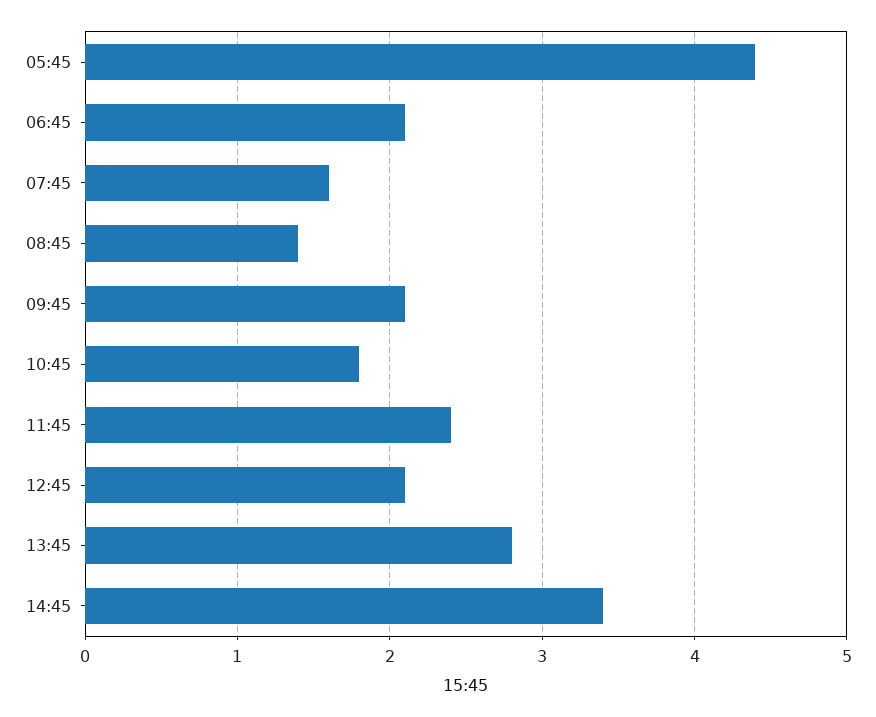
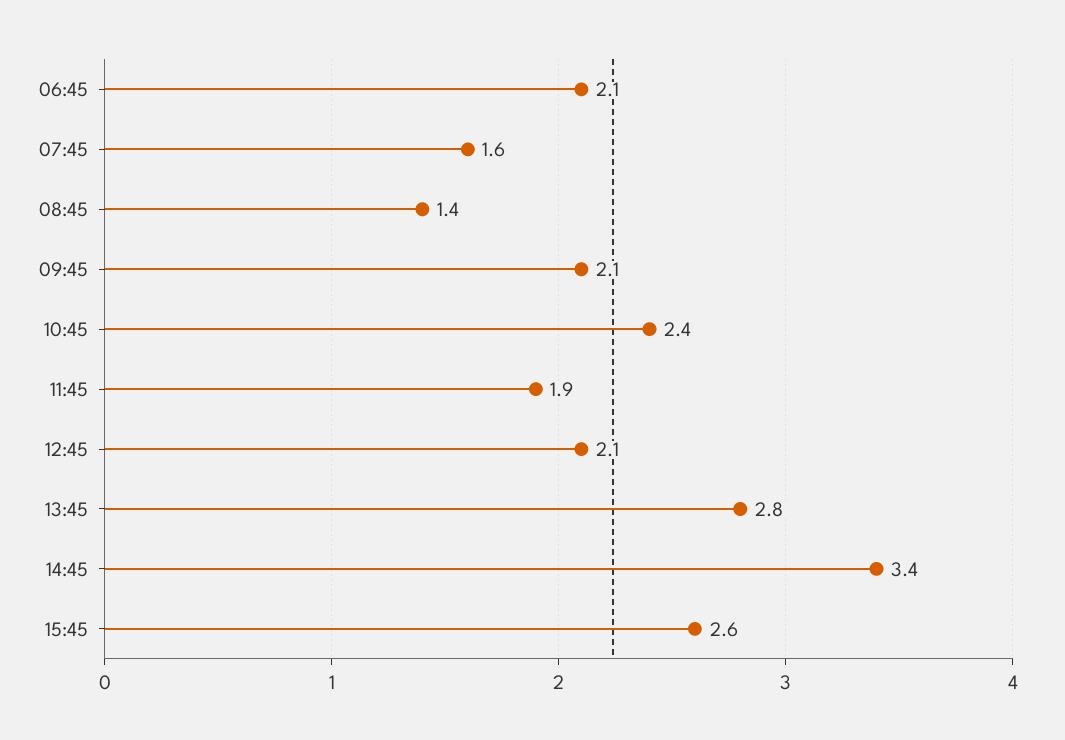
05:45: 4.4 -> none
10:45: 1.8 -> 2.4
11:45: 2.4 -> 1.9
15:45: none -> 2.6

